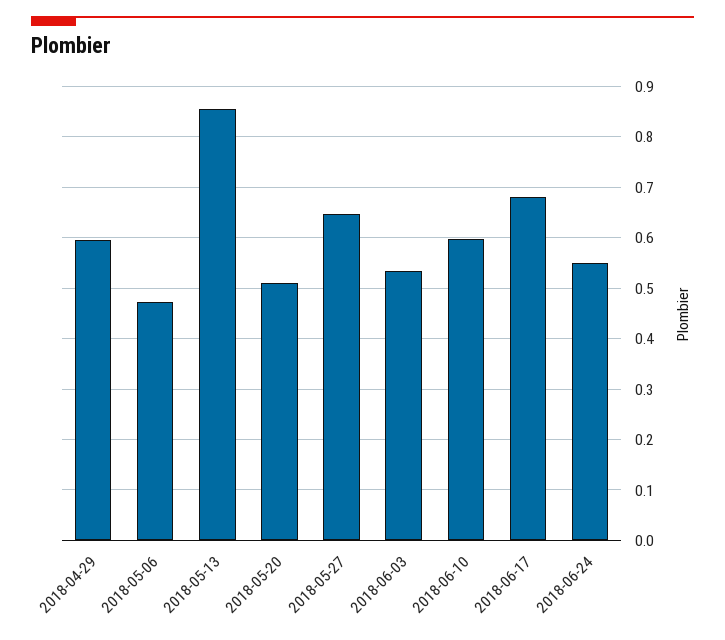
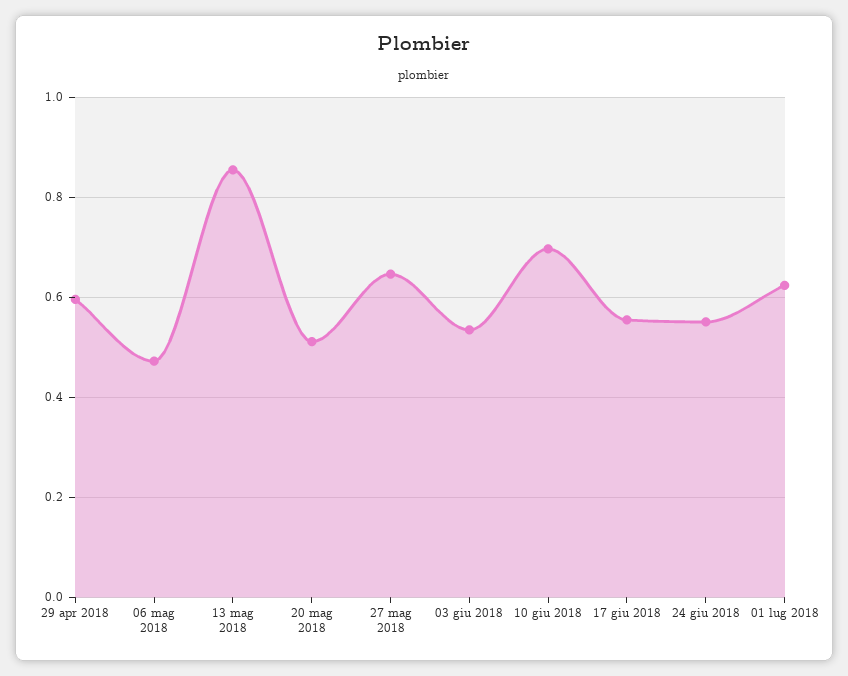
2018-06-10: 0.6 -> 0.7
2018-06-17: 0.68 -> 0.56
01 lug 2018: none -> 0.62

